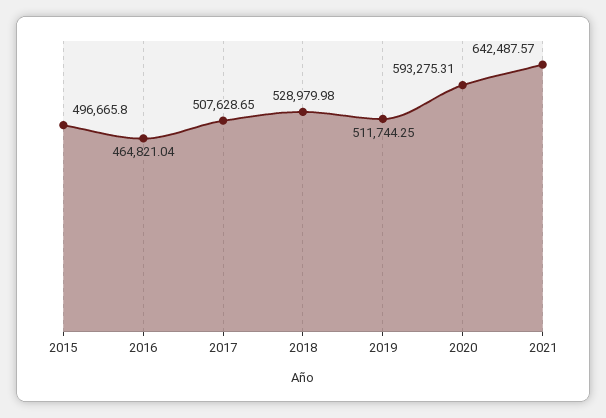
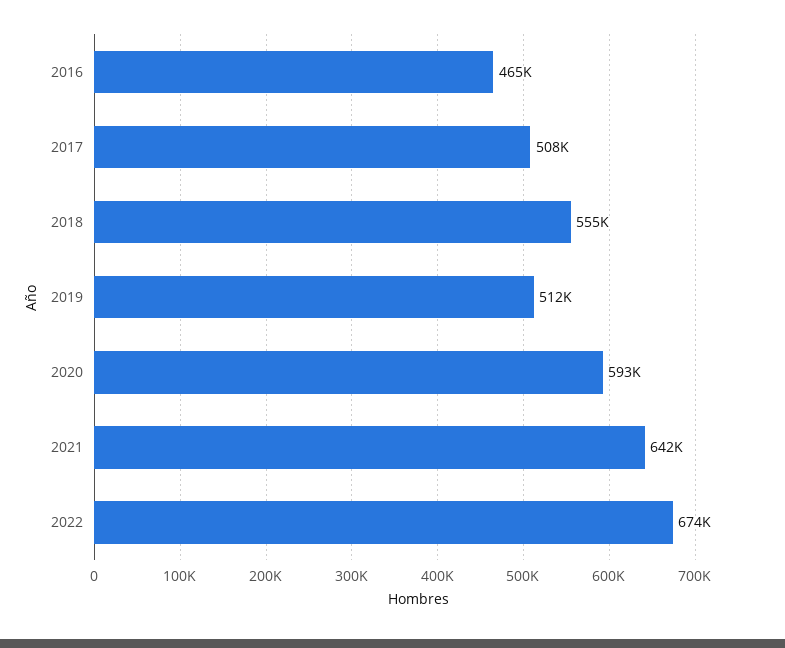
2015: 496665.8 -> none
2018: 528979.98 -> 555000
2022: none -> 674000

